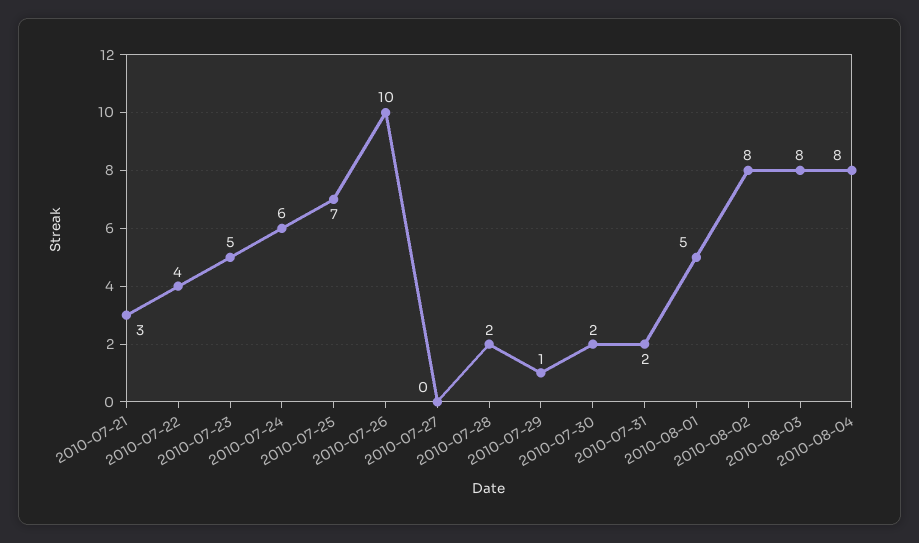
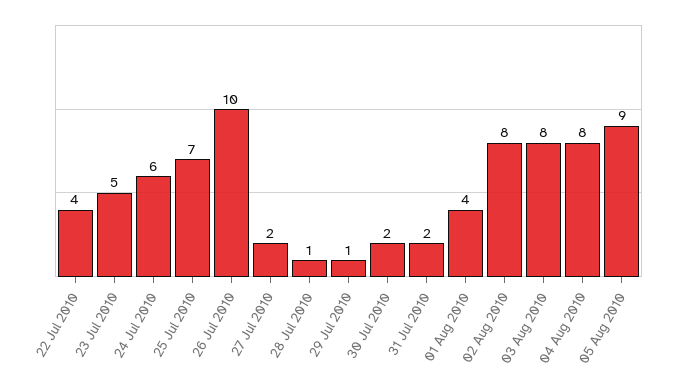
2010-07-21: 3 -> none
2010-07-27: 0 -> 2
2010-07-28: 2 -> 1
2010-08-01: 5 -> 4
05 Aug 2010: none -> 9

